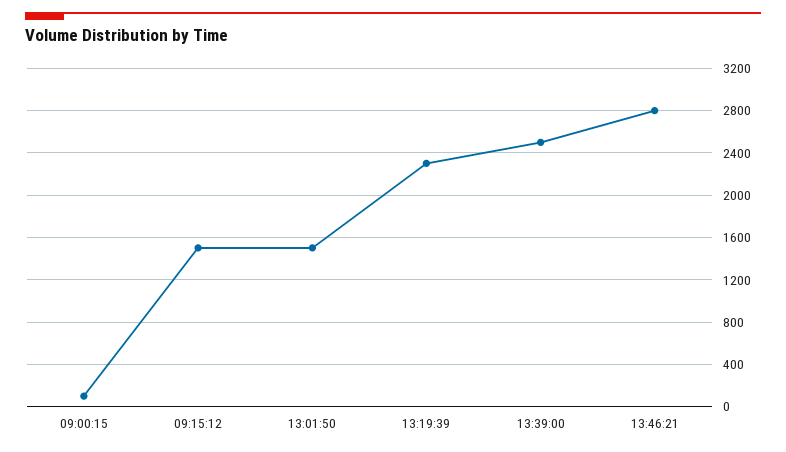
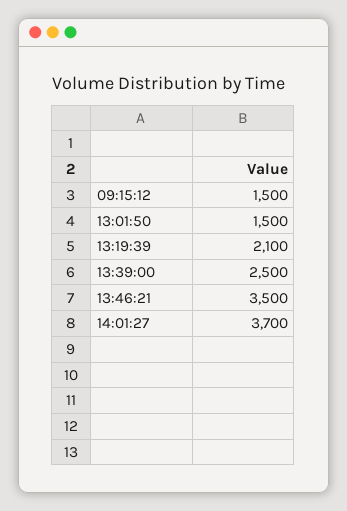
09:00:15: 100 -> none
13:19:39: 2300 -> 2100
13:46:21: 2800 -> 3500
14:01:27: none -> 3700

